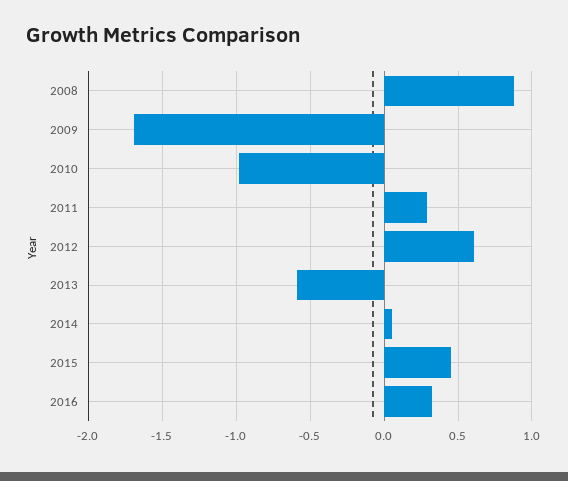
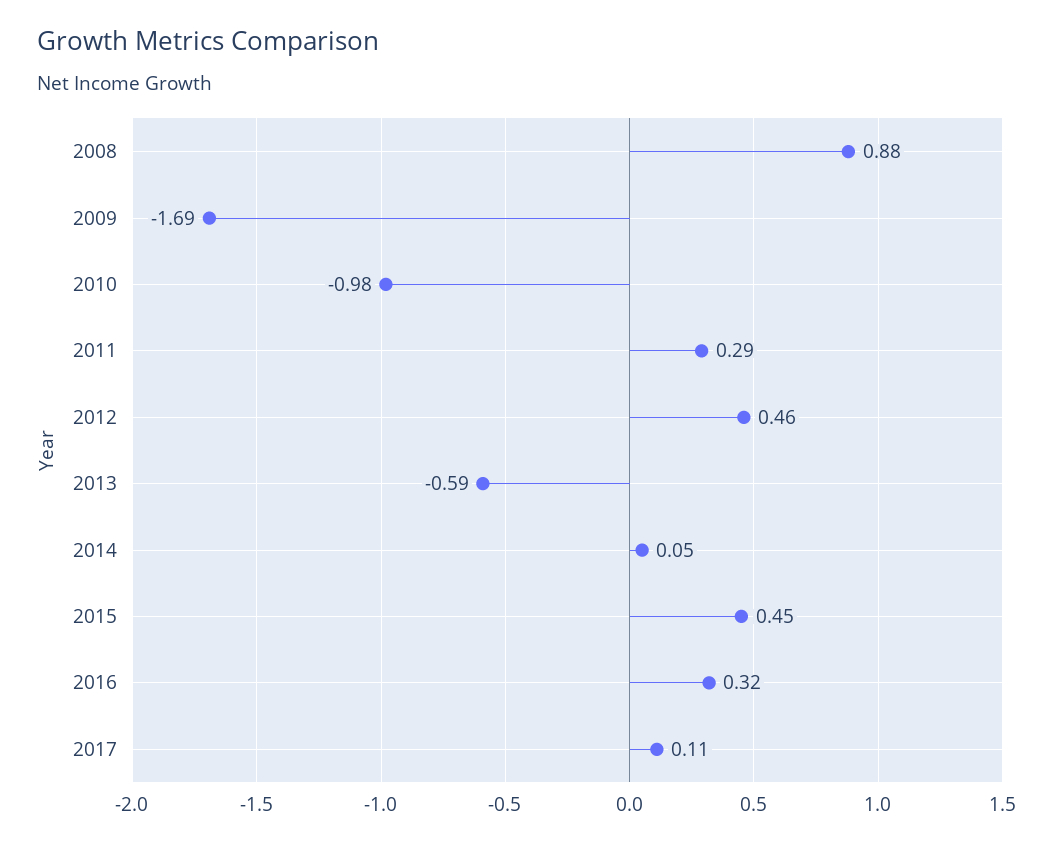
2012: 0.6 -> 0.46
2017: none -> 0.11

